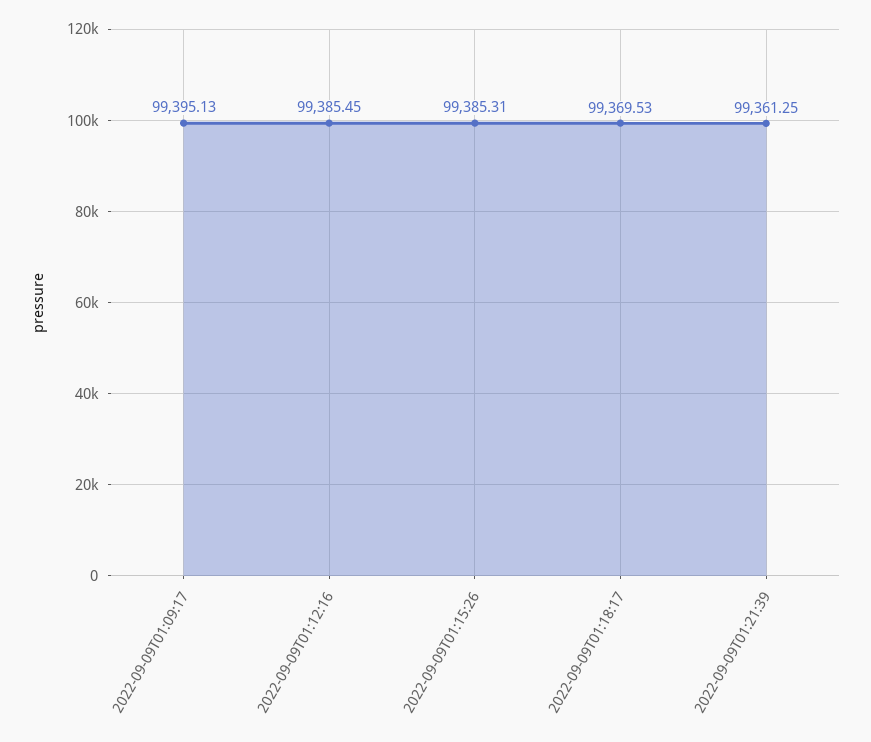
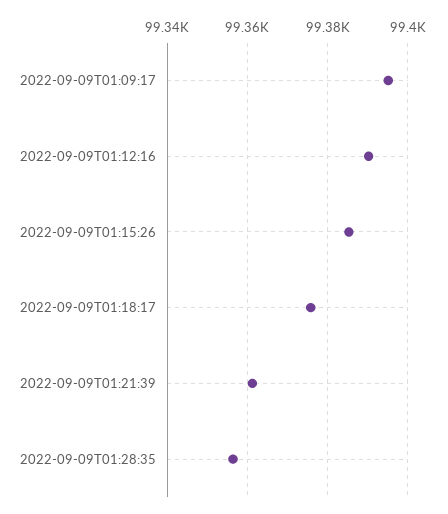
2022-09-09T01:12:16: 99385.45 -> 99390
2022-09-09T01:18:17: 99369.53 -> 99376
2022-09-09T01:28:35: none -> 99356

